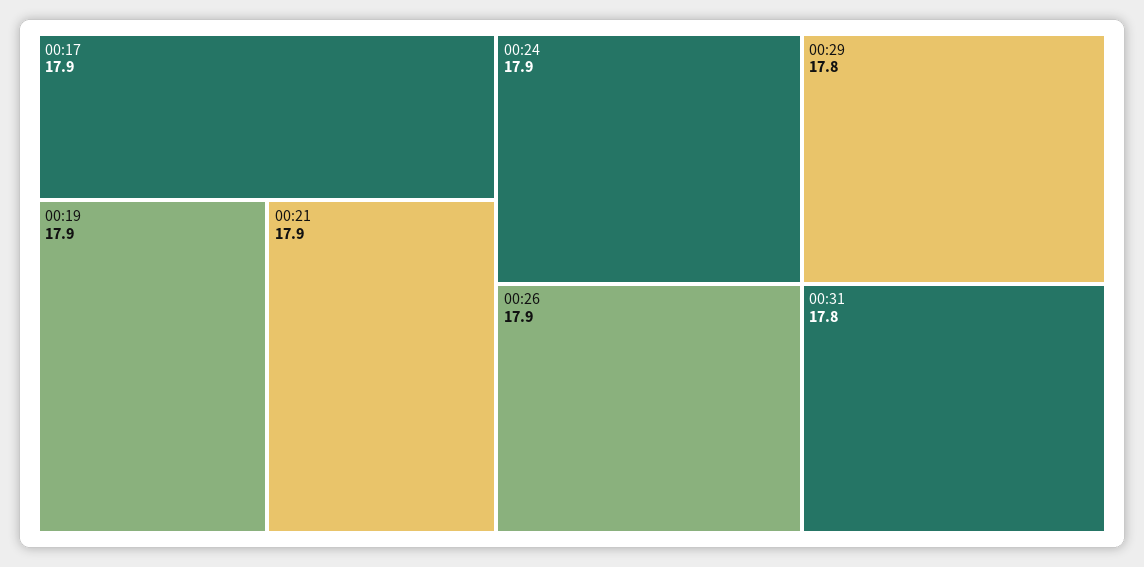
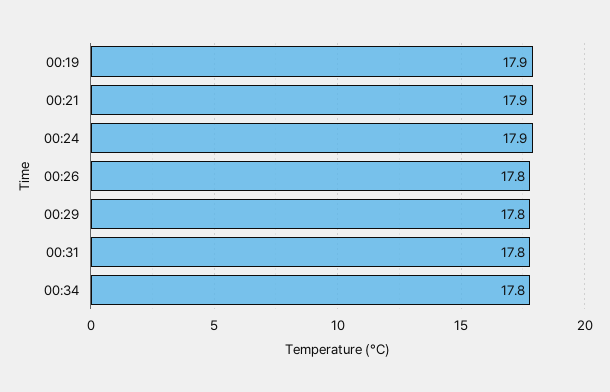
00:17: 17.9 -> none
00:26: 17.9 -> 17.8
00:34: none -> 17.8

